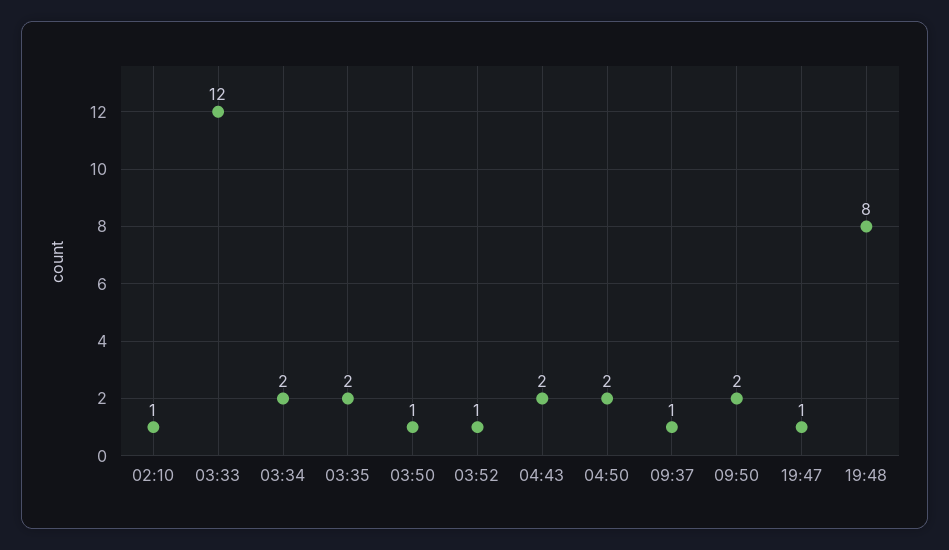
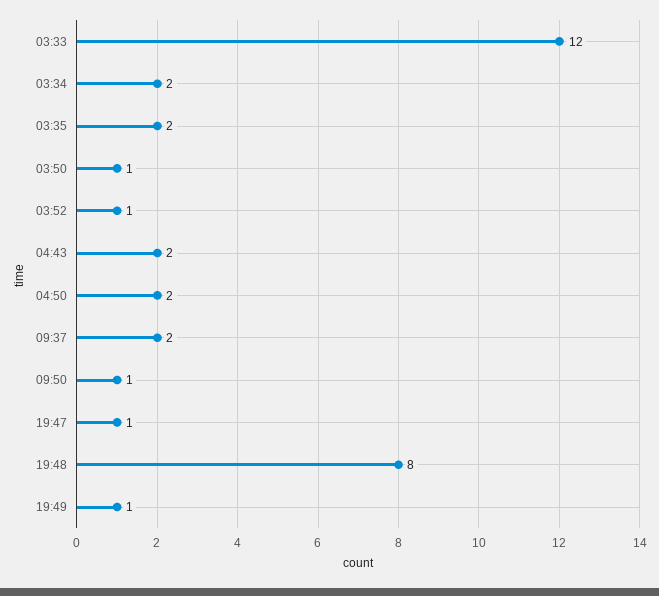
02:10: 1 -> none
09:37: 1 -> 2
09:50: 2 -> 1
19:49: none -> 1

